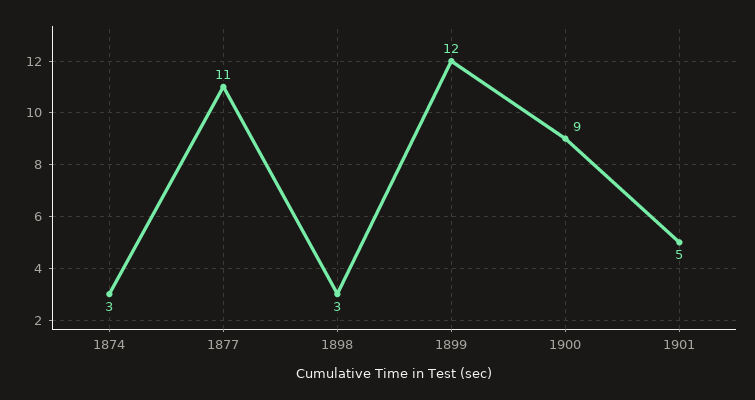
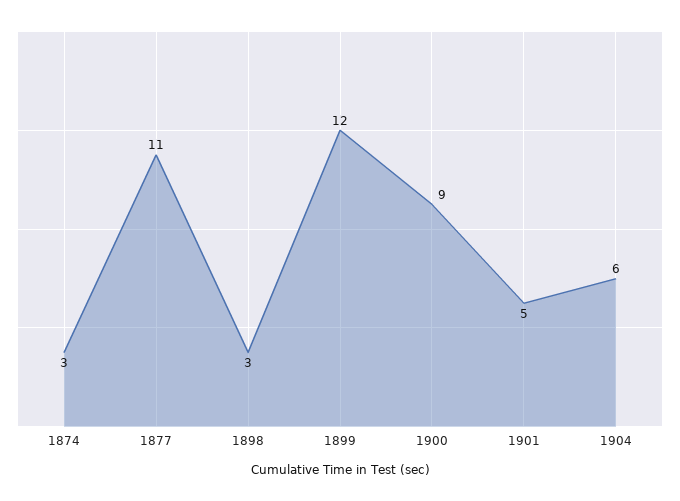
1904: none -> 6

